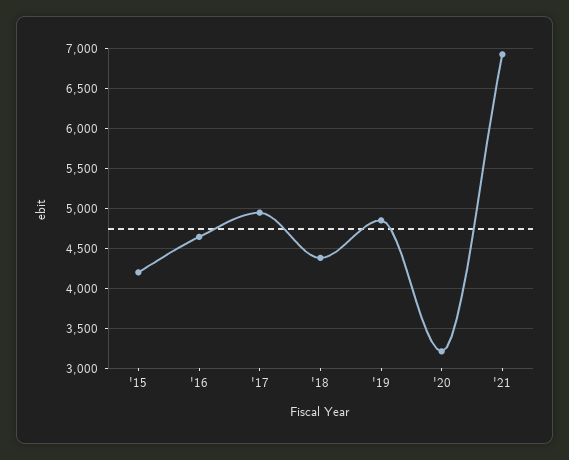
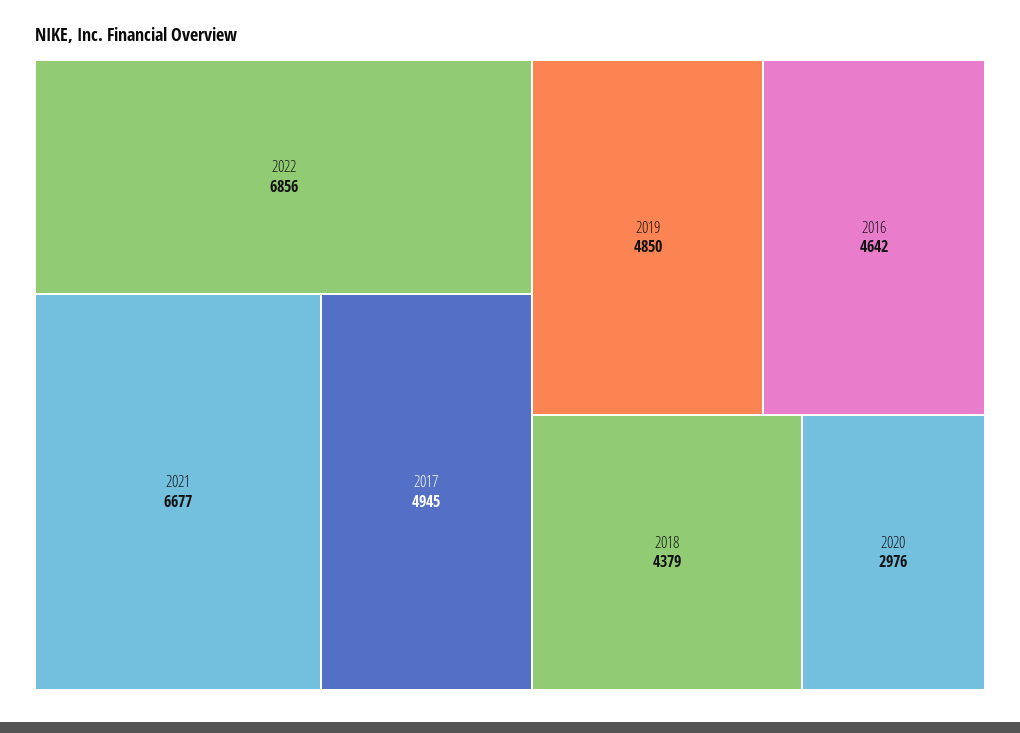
'15: 4200 -> none
'20: 3200 -> 2976
'21: 6900 -> 6677
2022: none -> 6856

